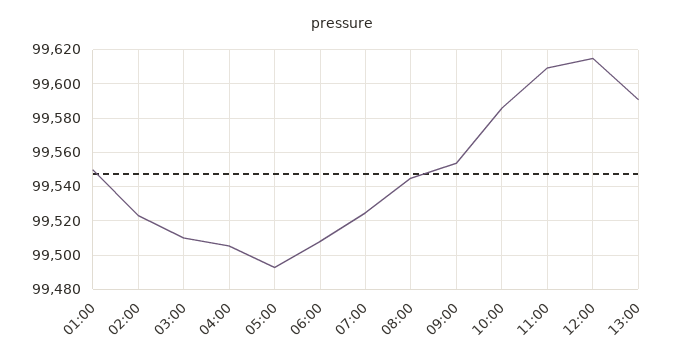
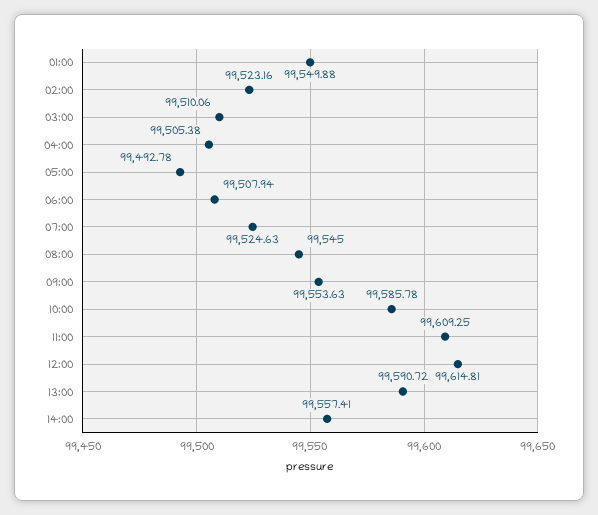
14:00: none -> 99557.41

